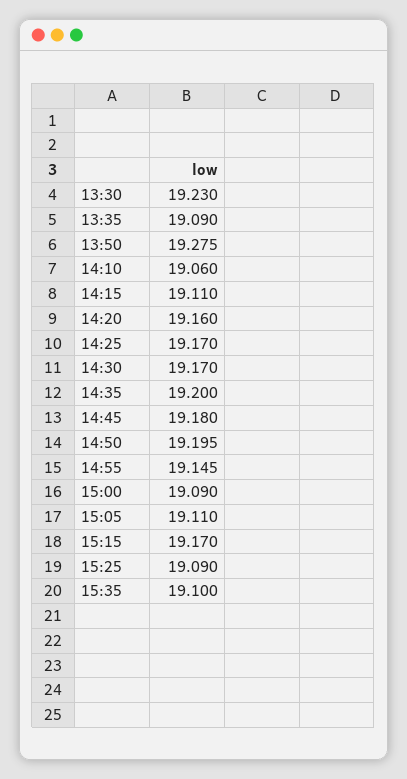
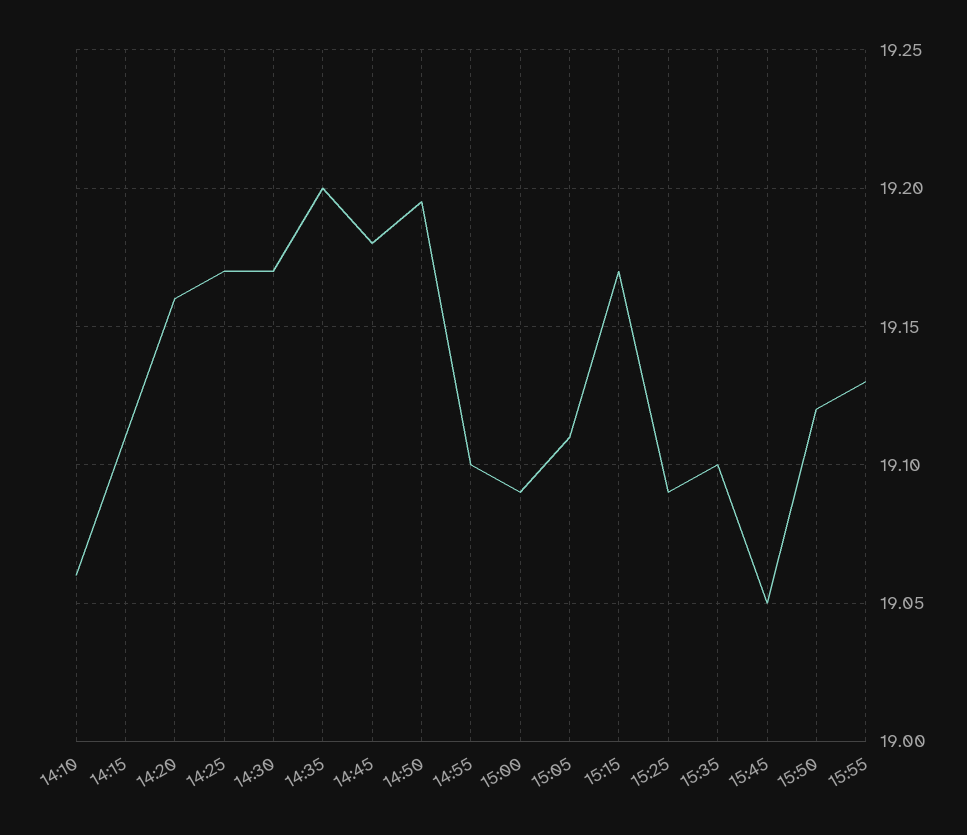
13:30: 19.23 -> none
13:35: 19.09 -> none
13:50: 19.275 -> none
14:55: 19.145 -> 19.1
15:45: none -> 19.05
15:50: none -> 19.12
15:55: none -> 19.13

